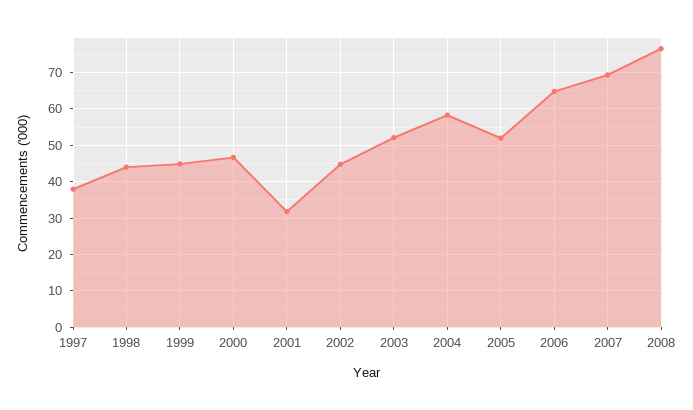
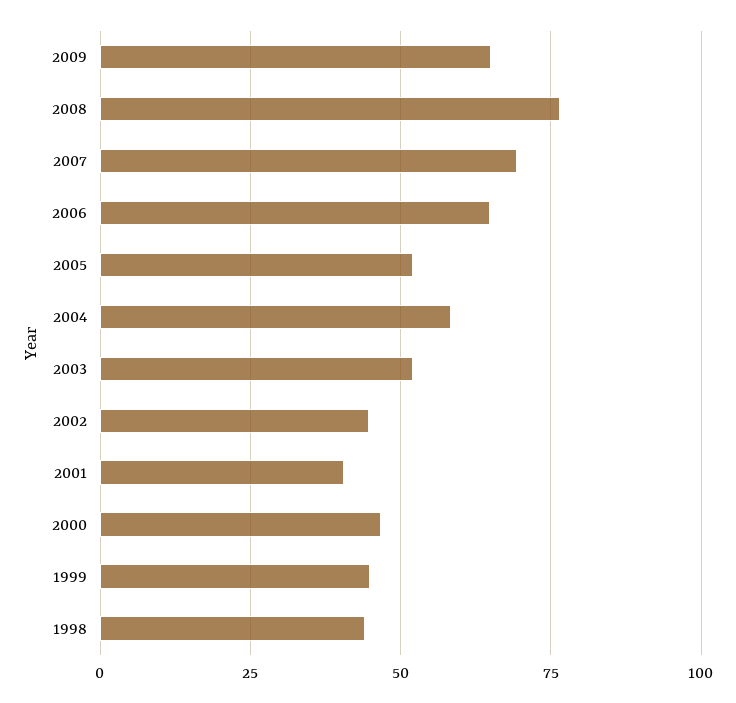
1997: 38 -> none
2001: 32 -> 40
2009: none -> 65

